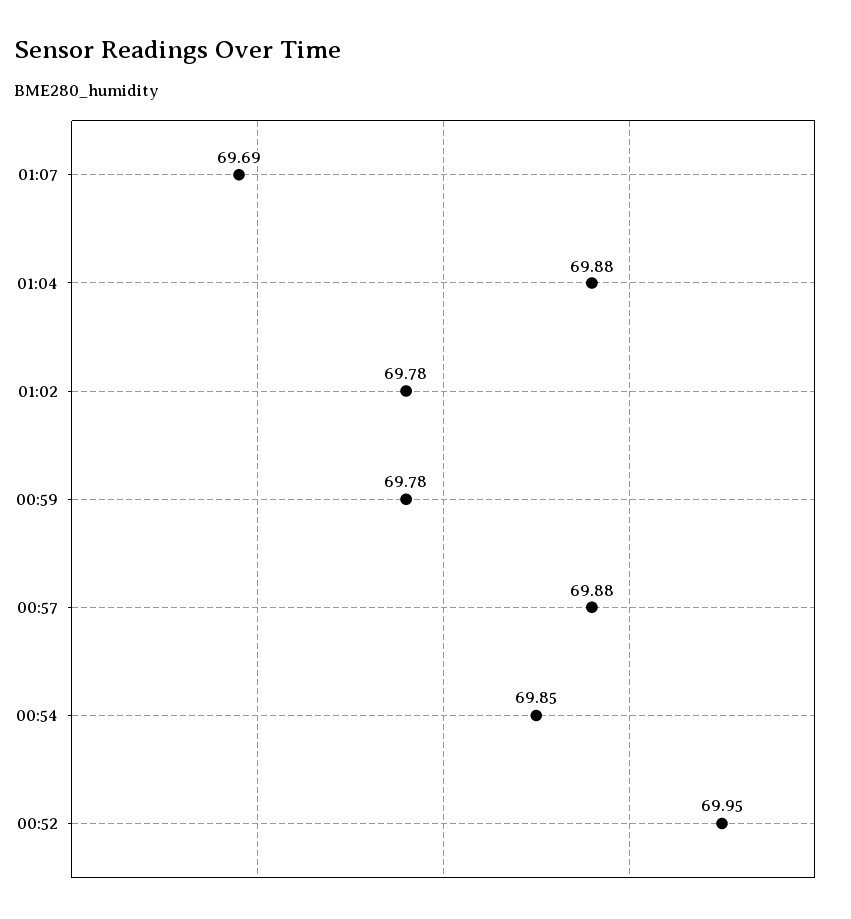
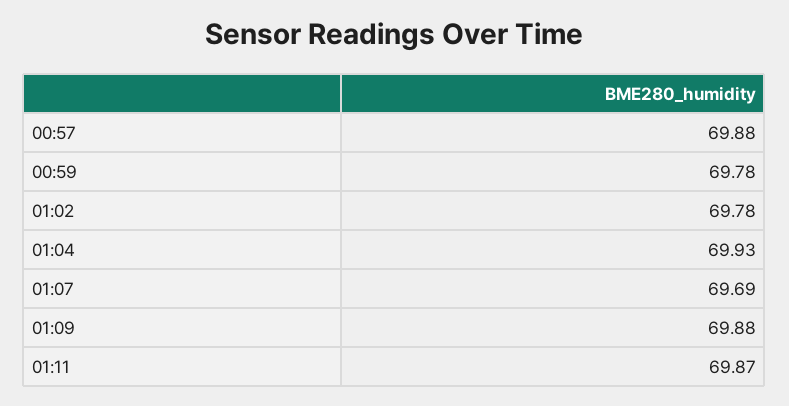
01:04: 69.88 -> 69.93
00:54: 69.85 -> none
00:52: 69.95 -> none
01:09: none -> 69.88
01:11: none -> 69.87

